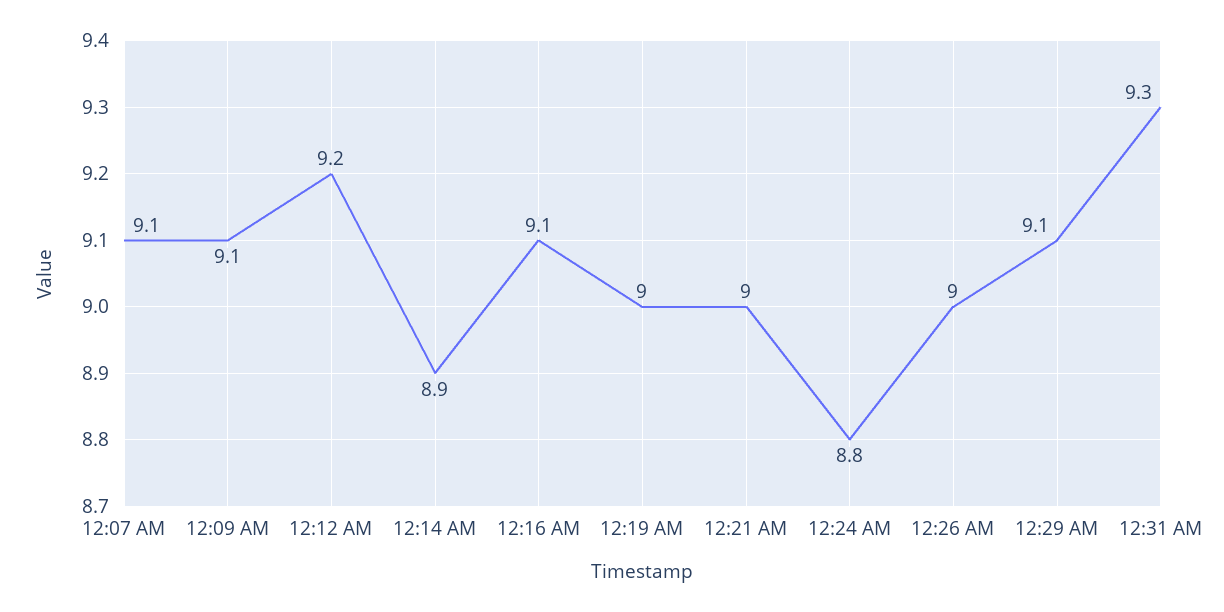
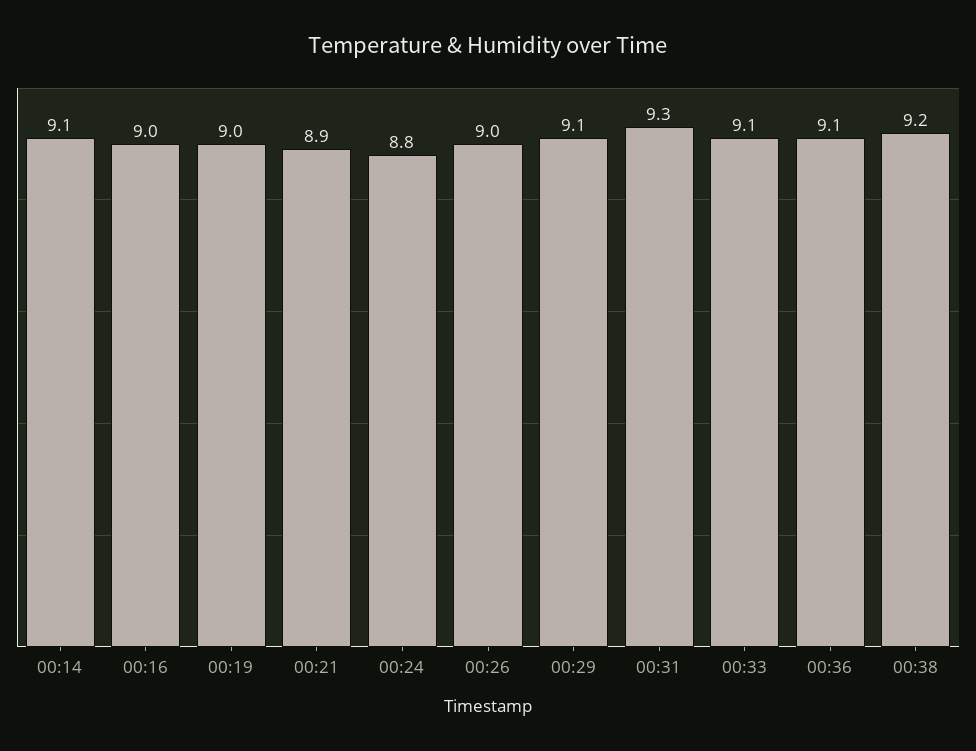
12:07 AM: 9.1 -> none
12:09 AM: 9.1 -> none
12:12 AM: 9.2 -> none
12:14 AM: 8.9 -> 9.1
12:16 AM: 9.1 -> 9
12:21 AM: 9 -> 8.9
00:33: none -> 9.1
00:36: none -> 9.1
00:38: none -> 9.2

